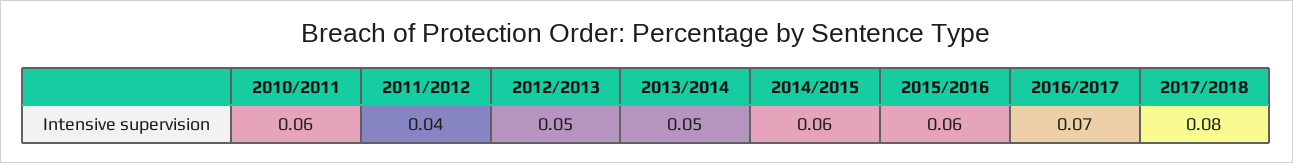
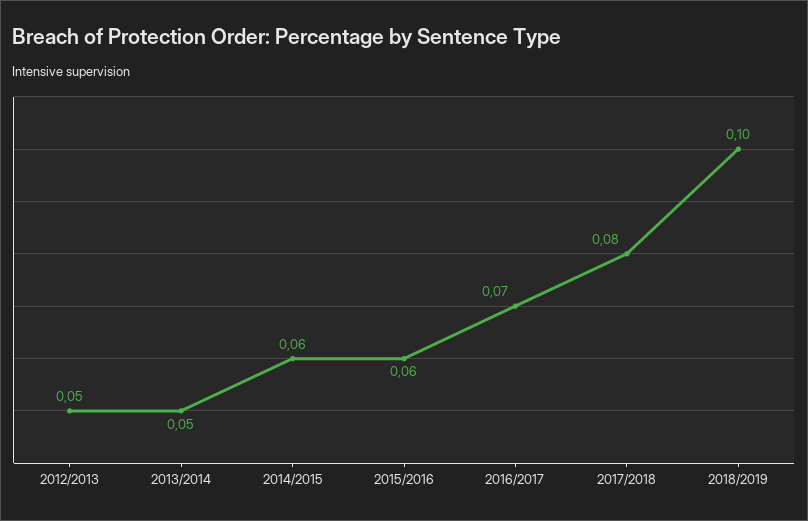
2010/2011: 0.06 -> none
2011/2012: 0.04 -> none
2018/2019: none -> 0.1

